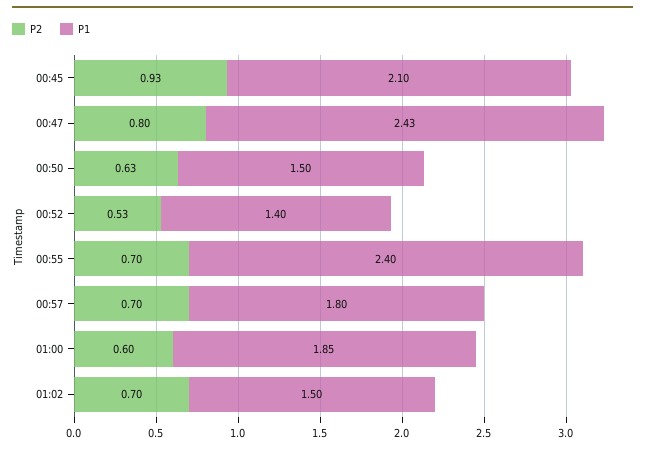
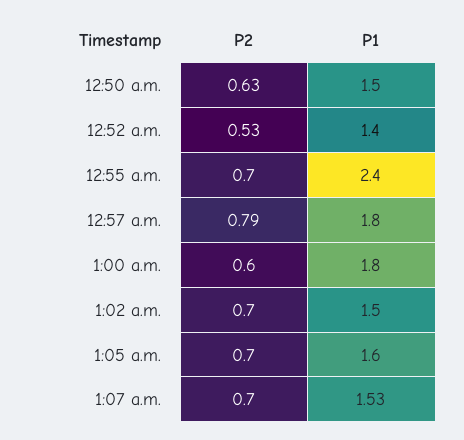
P2, 00:45: 0.93 -> none
P1, 00:45: 2.1 -> none
P2, 00:47: 0.8 -> none
P1, 00:47: 2.43 -> none
P2, 00:57: 0.7 -> 0.79
P1, 01:00: 1.85 -> 1.8
P2, 1:05 a.m.: none -> 0.7
P1, 1:05 a.m.: none -> 1.6
P2, 1:07 a.m.: none -> 0.7
P1, 1:07 a.m.: none -> 1.53

